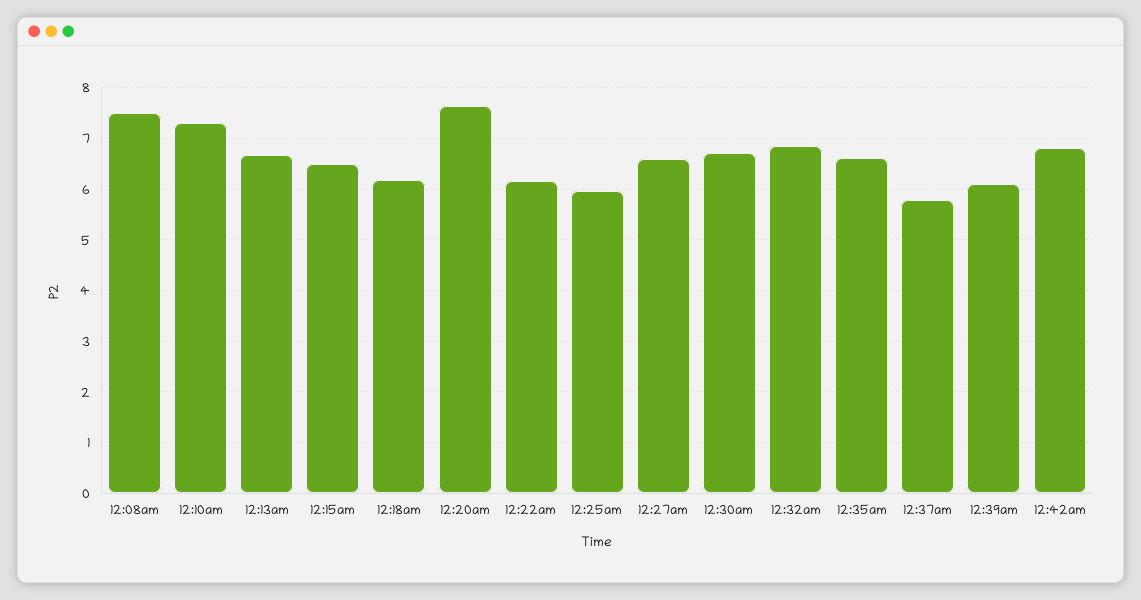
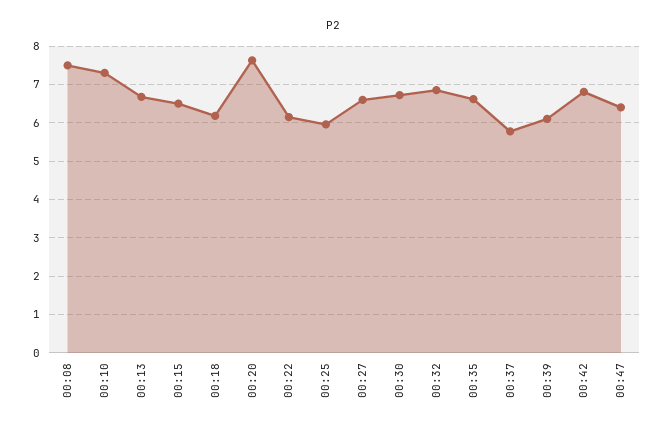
00:47: none -> 6.4

